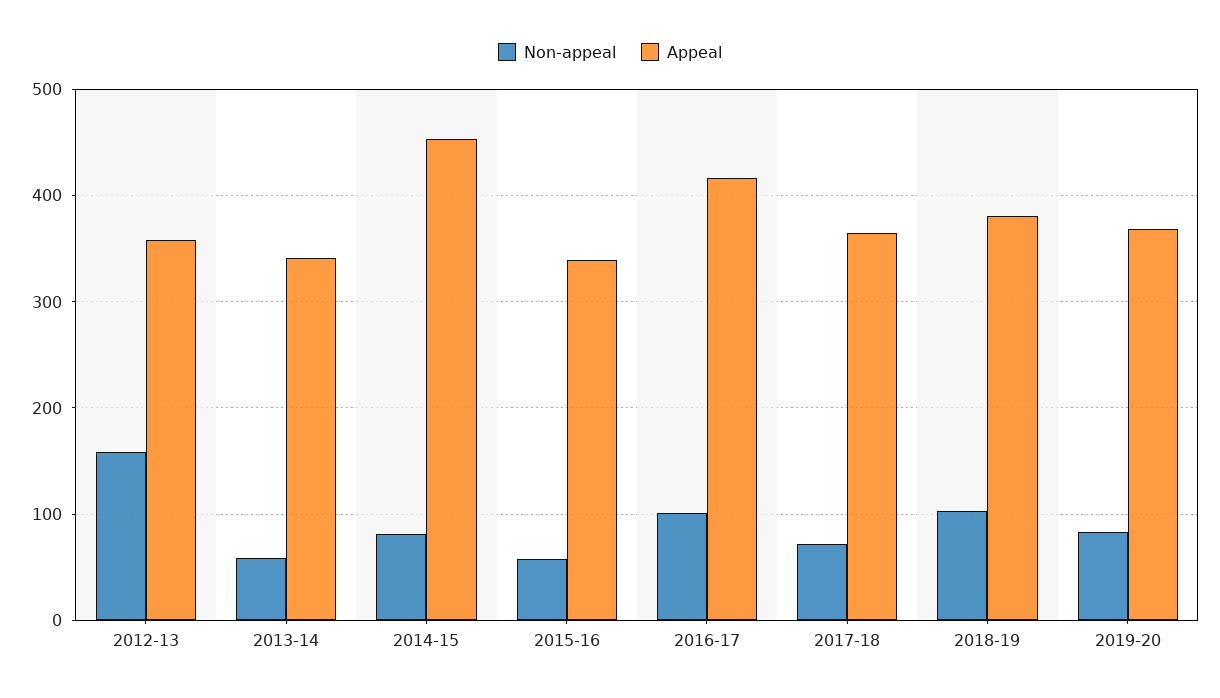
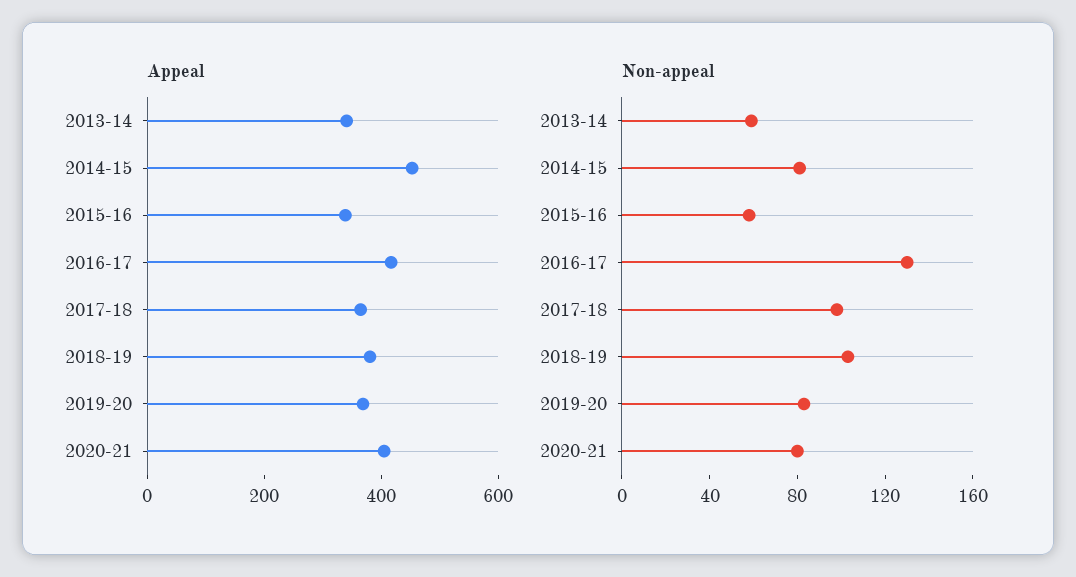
Non-appeal, 2012-13: 160 -> none
Appeal, 2012-13: 360 -> none
Non-appeal, 2016-17: 100 -> 130
Non-appeal, 2017-18: 70 -> 100
Appeal, 2020-21: none -> 400
Non-appeal, 2020-21: none -> 80

